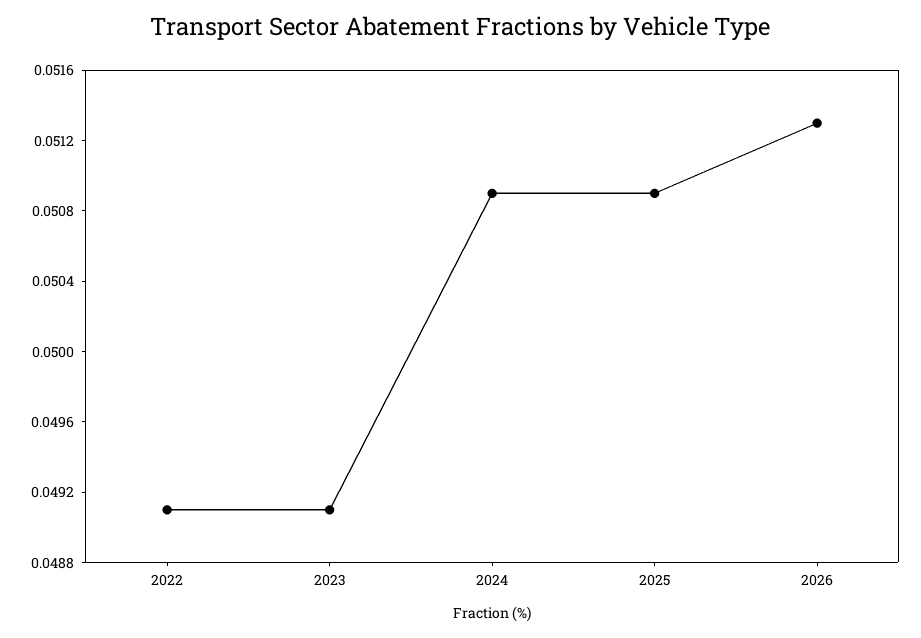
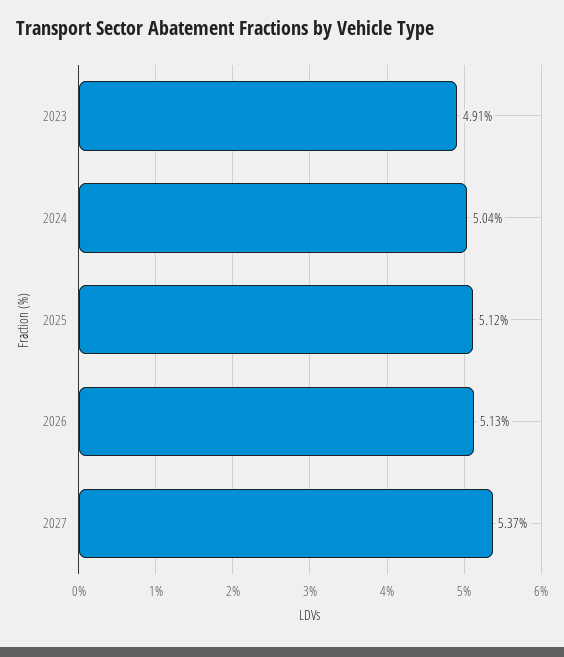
2022: 0.0491 -> none
2024: 0.0509 -> 0.0504
2025: 0.0509 -> 0.0512
2027: none -> 0.0537

